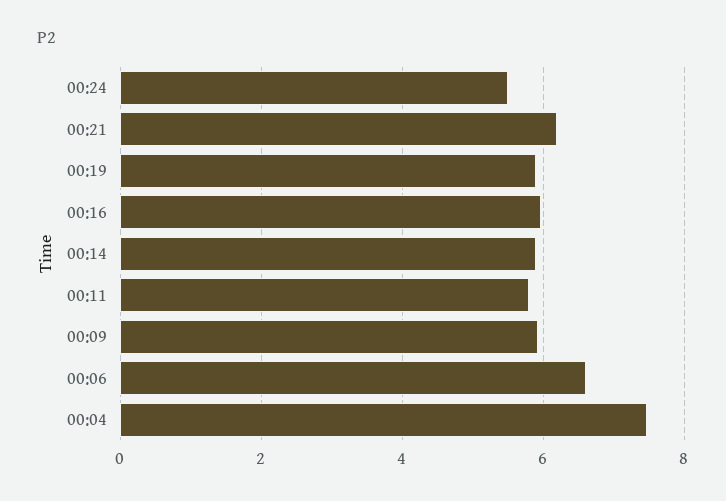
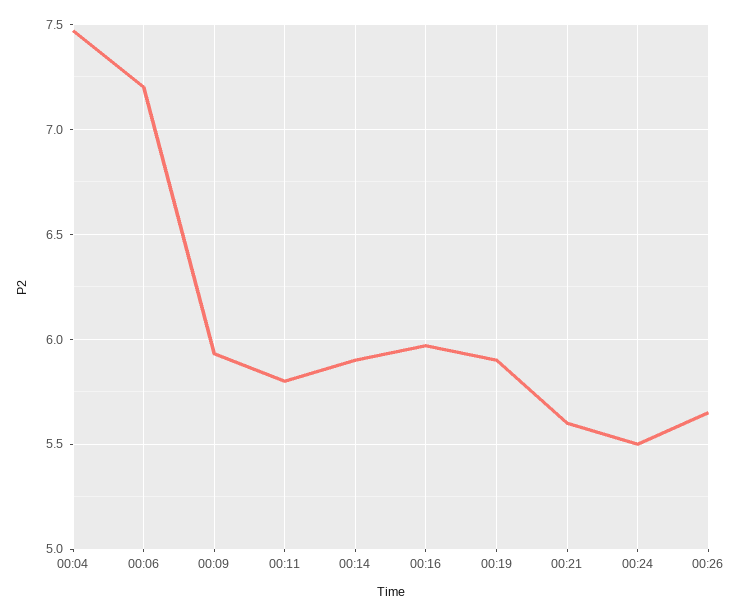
00:21: 6.2 -> 5.6
00:06: 6.6 -> 7.2
00:26: none -> 5.65

